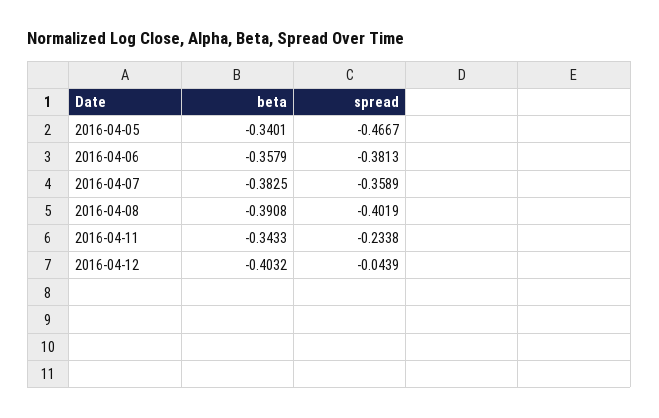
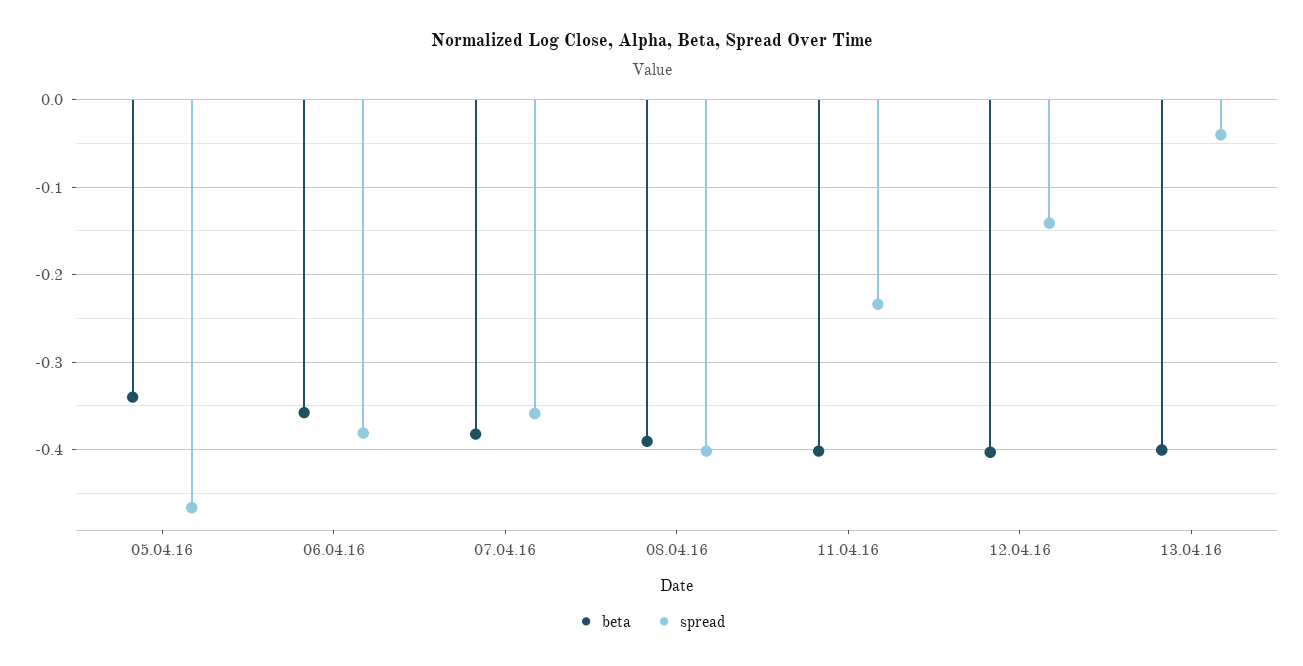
beta, 2016-04-11: -0.3433 -> -0.4
spread, 2016-04-12: -0.0439 -> -0.14
beta, 13.04.16: none -> -0.4
spread, 13.04.16: none -> -0.04

